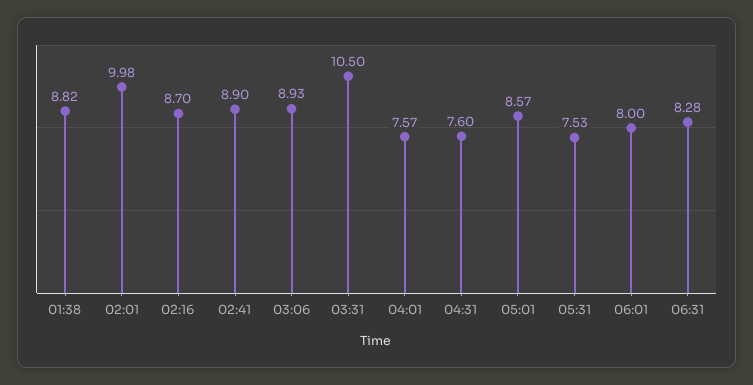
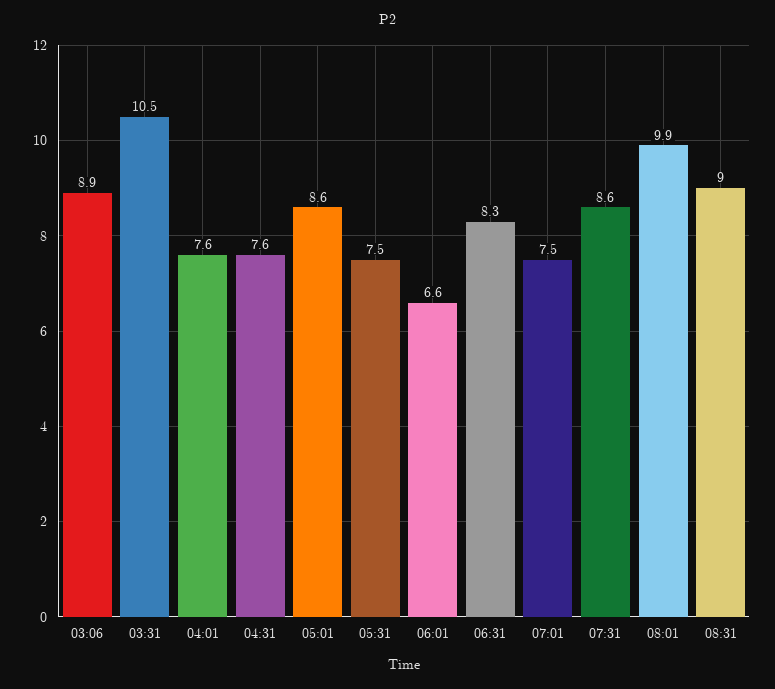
01:38: 8.82 -> none
02:01: 9.98 -> none
02:16: 8.7 -> none
02:41: 8.9 -> none
06:01: 8 -> 6.6
07:01: none -> 7.5
07:31: none -> 8.6
08:01: none -> 9.9
08:31: none -> 9

